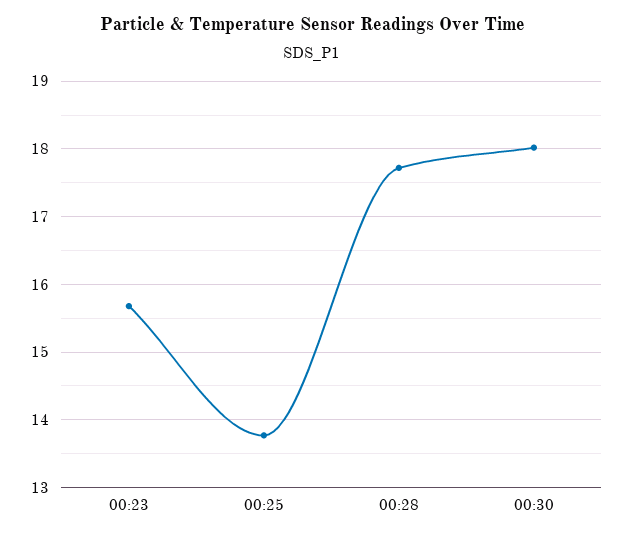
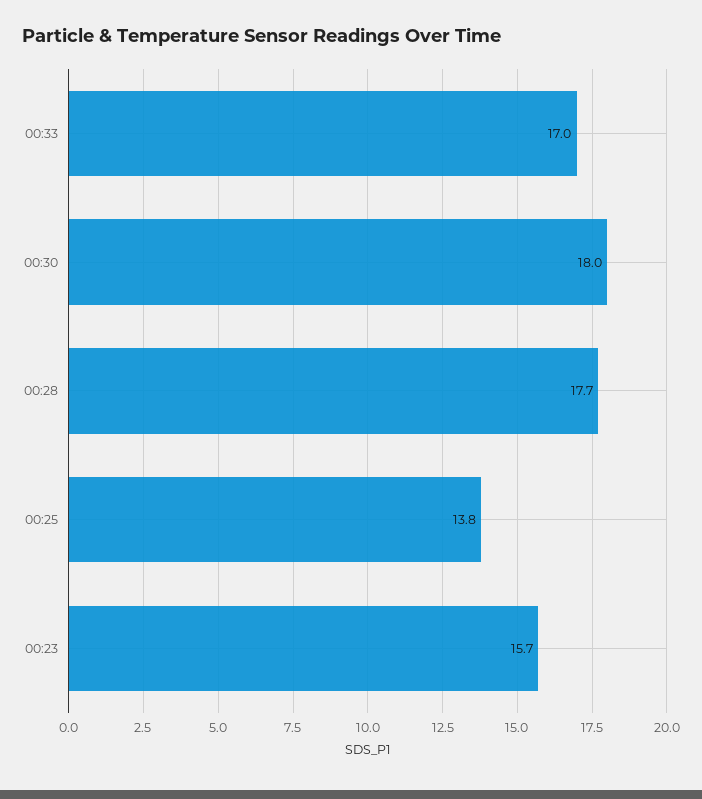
00:33: none -> 17

